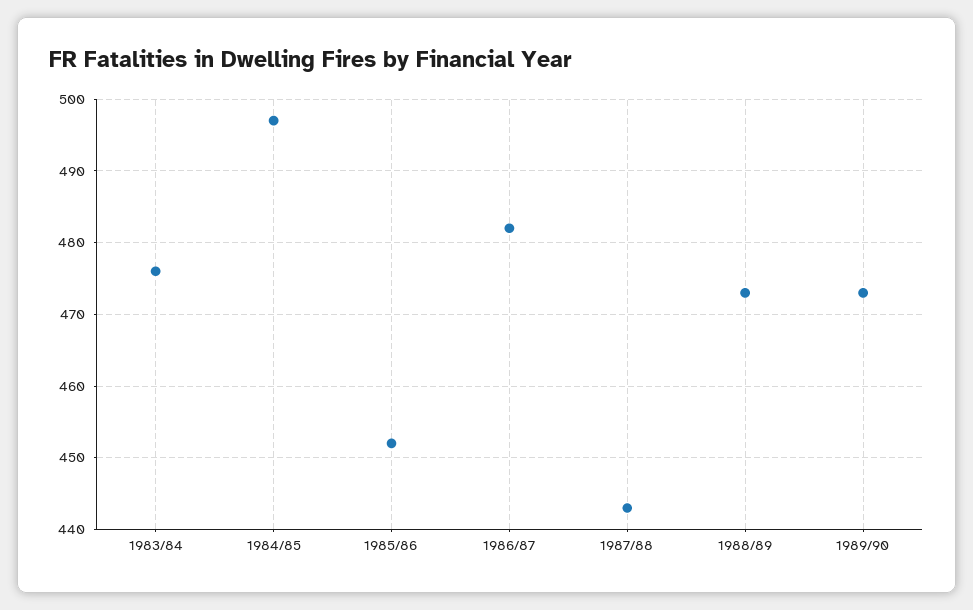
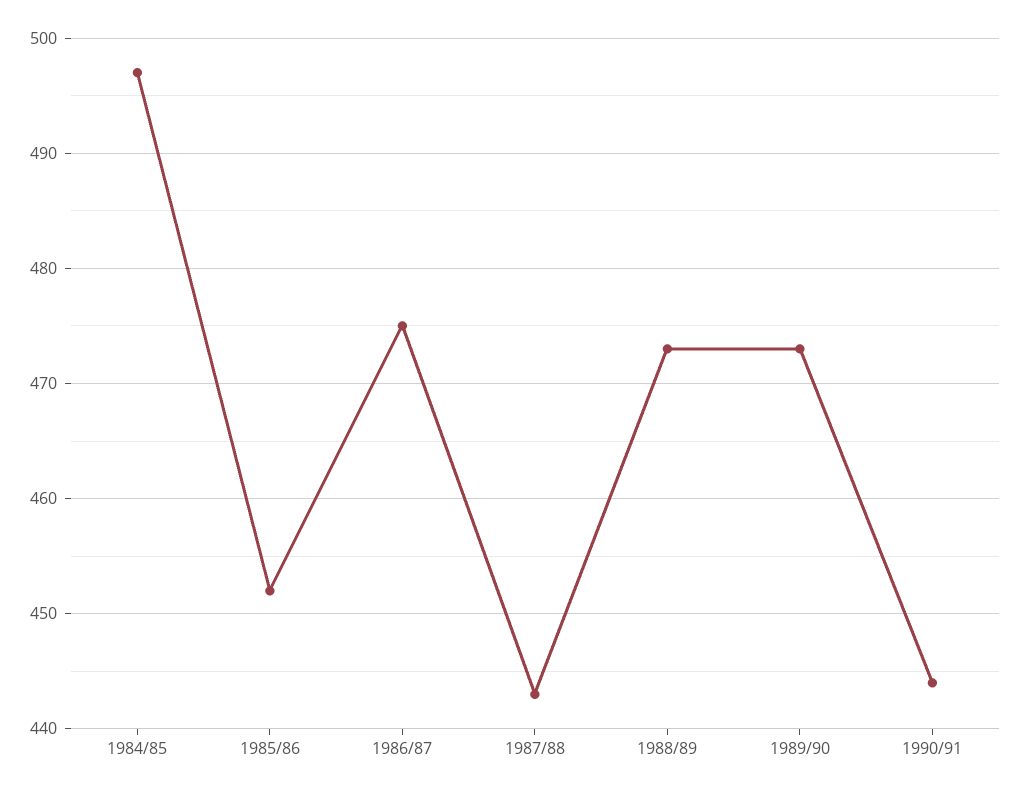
1983/84: 476 -> none
1986/87: 482 -> 475
1990/91: none -> 444

